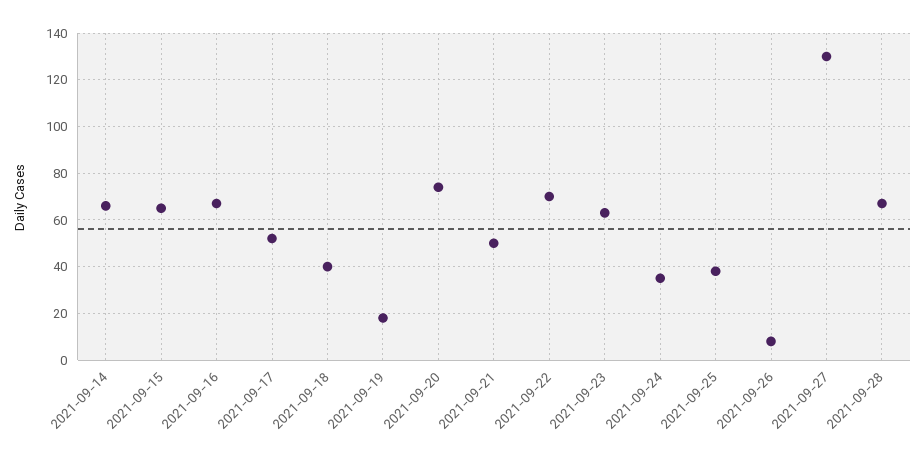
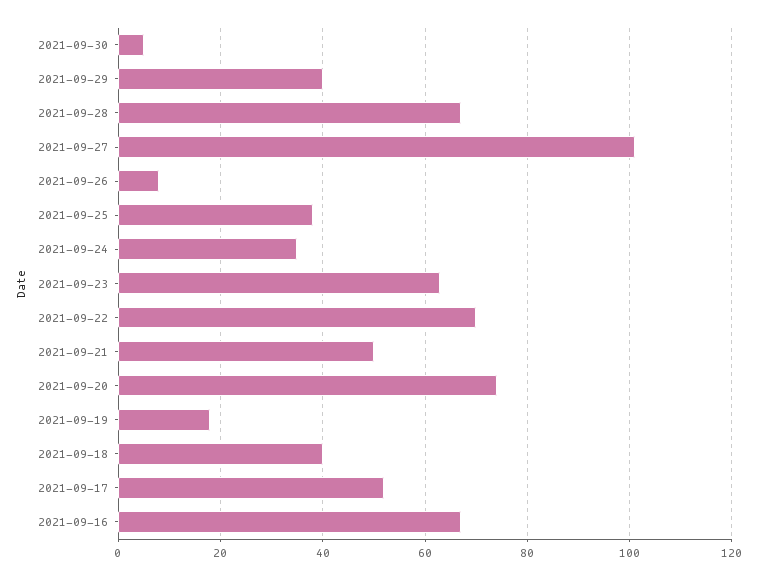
2021-09-14: 65 -> none
2021-09-15: 65 -> none
2021-09-27: 130 -> 100
2021-09-30: none -> 5
2021-09-29: none -> 40

